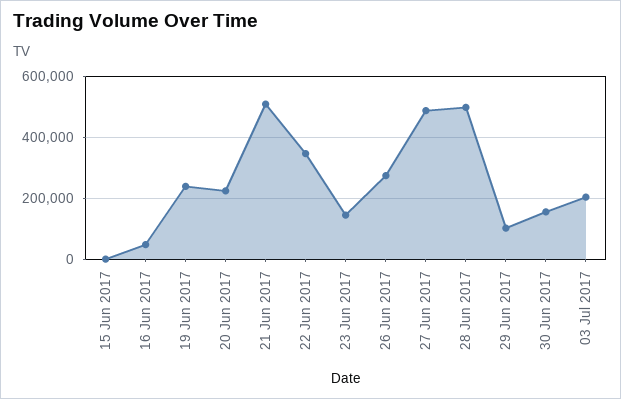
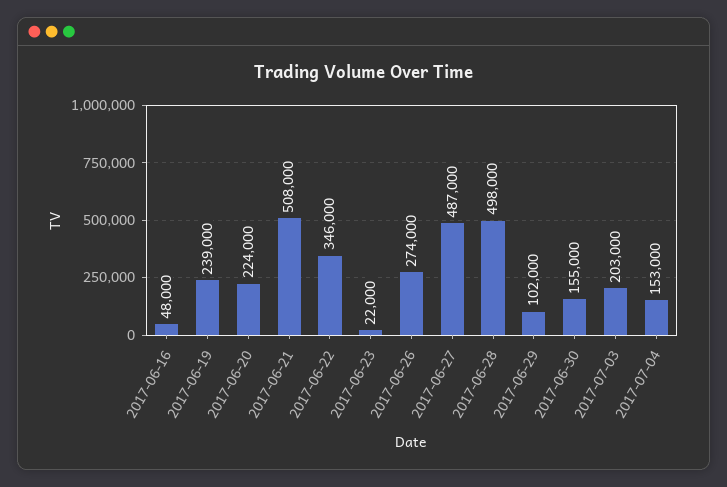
15 Jun 2017: 0 -> none
23 Jun 2017: 140000 -> 22000
2017-07-04: none -> 153000

